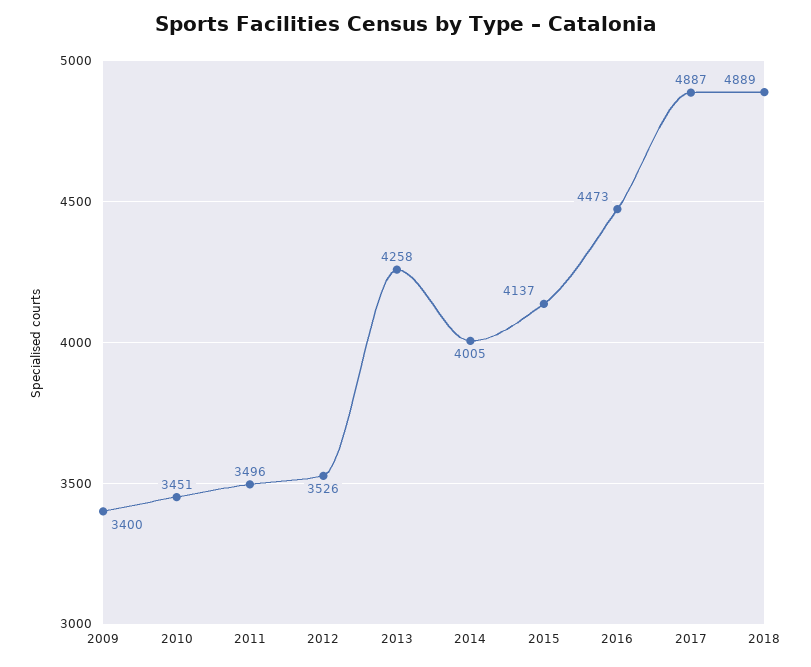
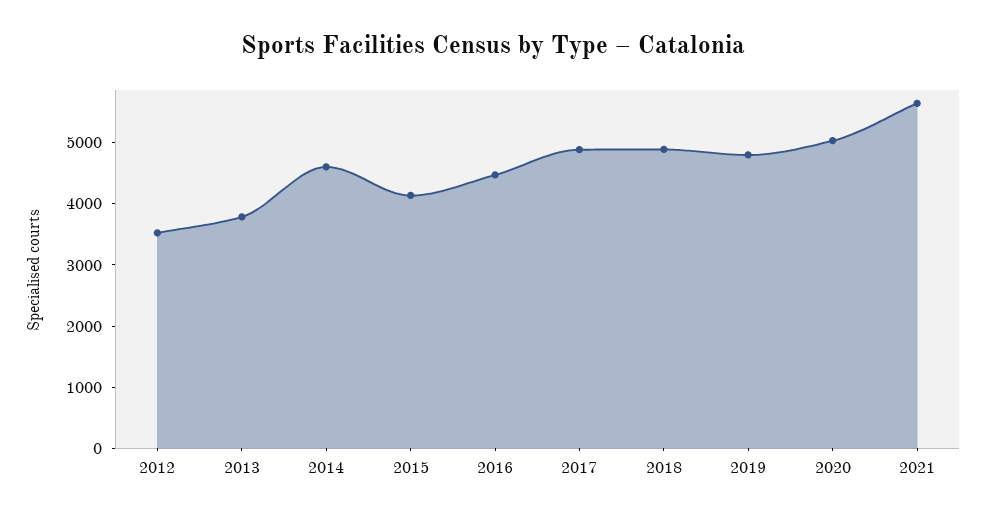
2009: 3400 -> none
2010: 3451 -> none
2011: 3496 -> none
2013: 4258 -> 3800
2014: 4005 -> 4600
2019: none -> 4800
2020: none -> 5000
2021: none -> 5600

